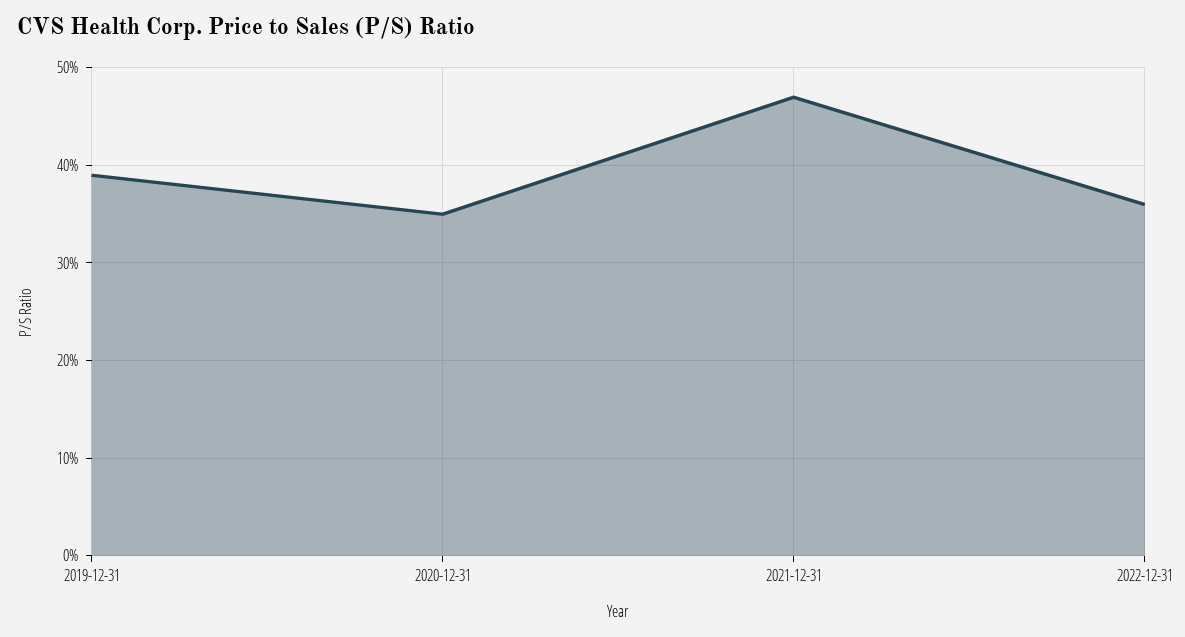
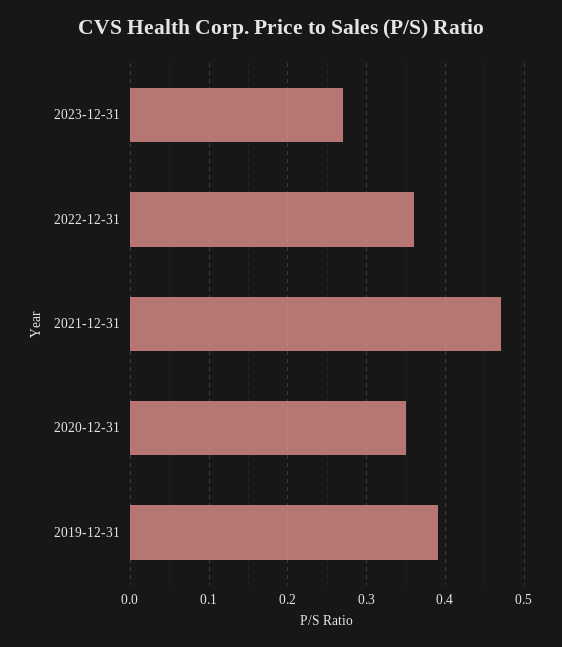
2023-12-31: none -> 0.27

